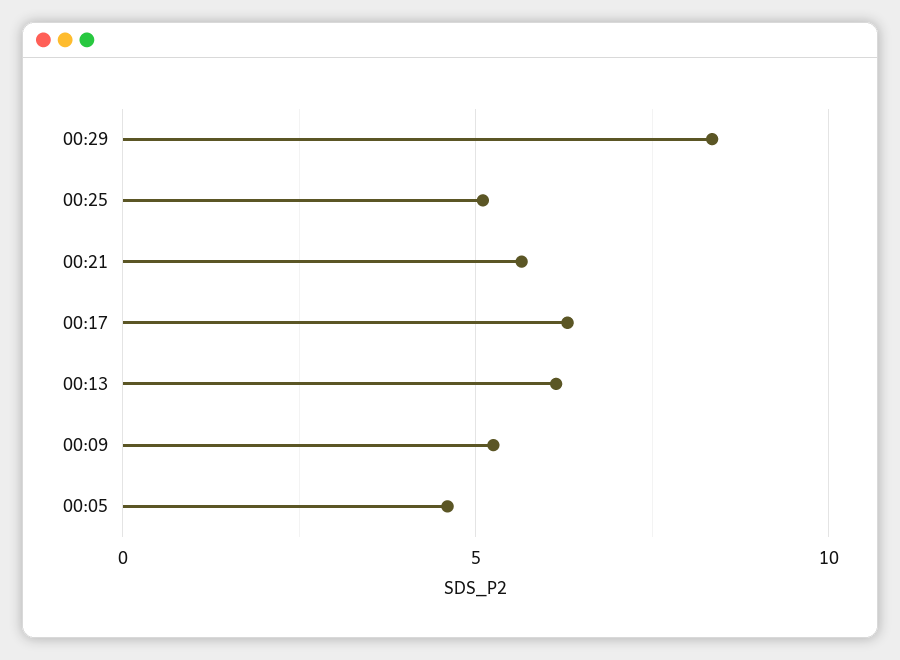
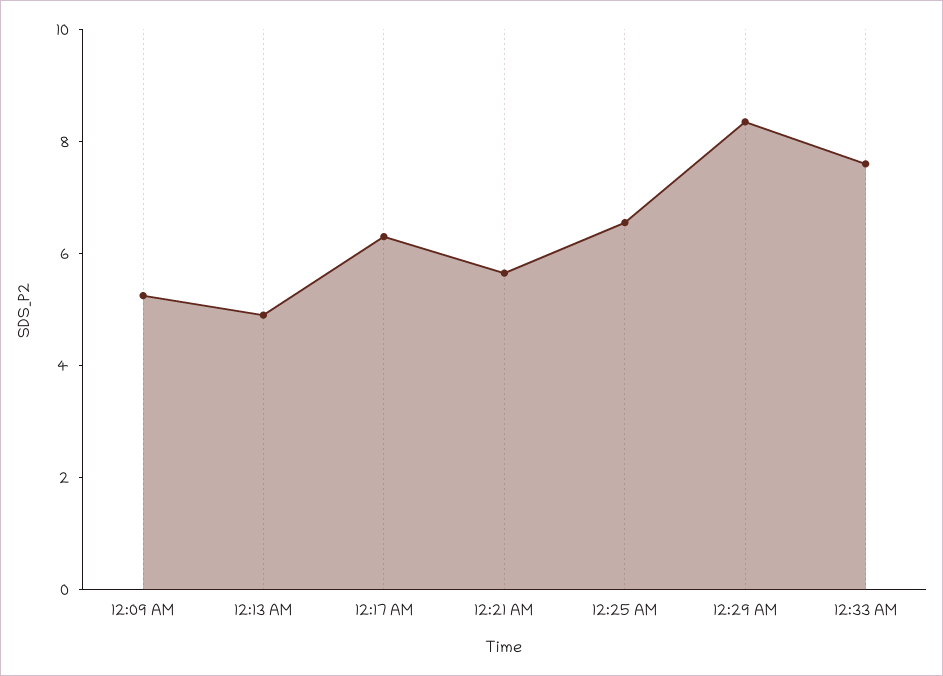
00:25: 5 -> 6.5
00:13: 6 -> 5
00:05: 4.5 -> none
12:33 AM: none -> 7.5

